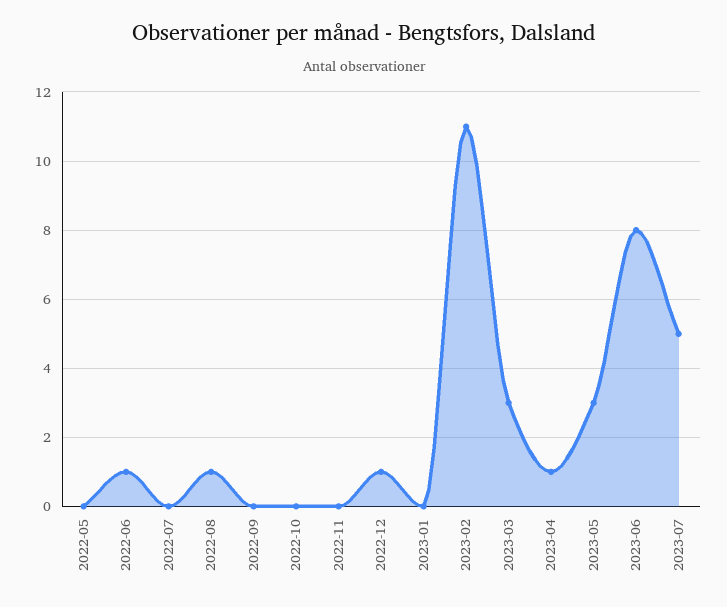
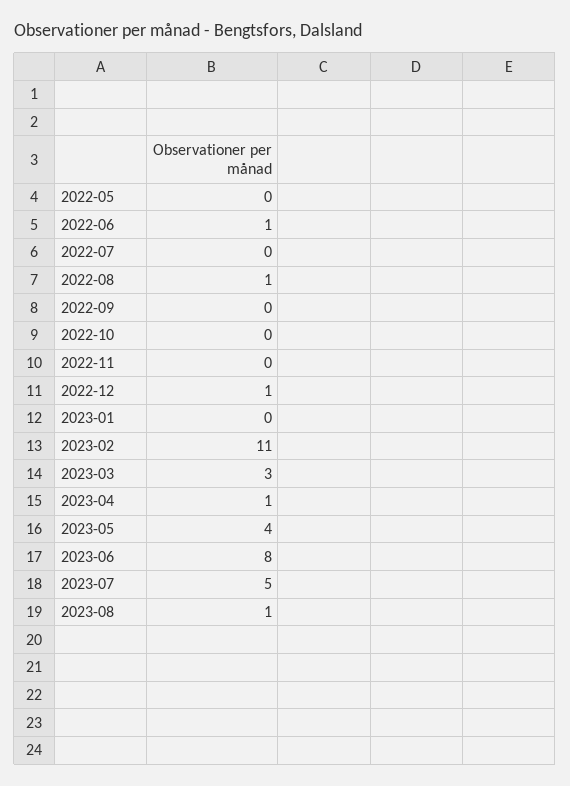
2023-05: 3 -> 4
2023-08: none -> 1

